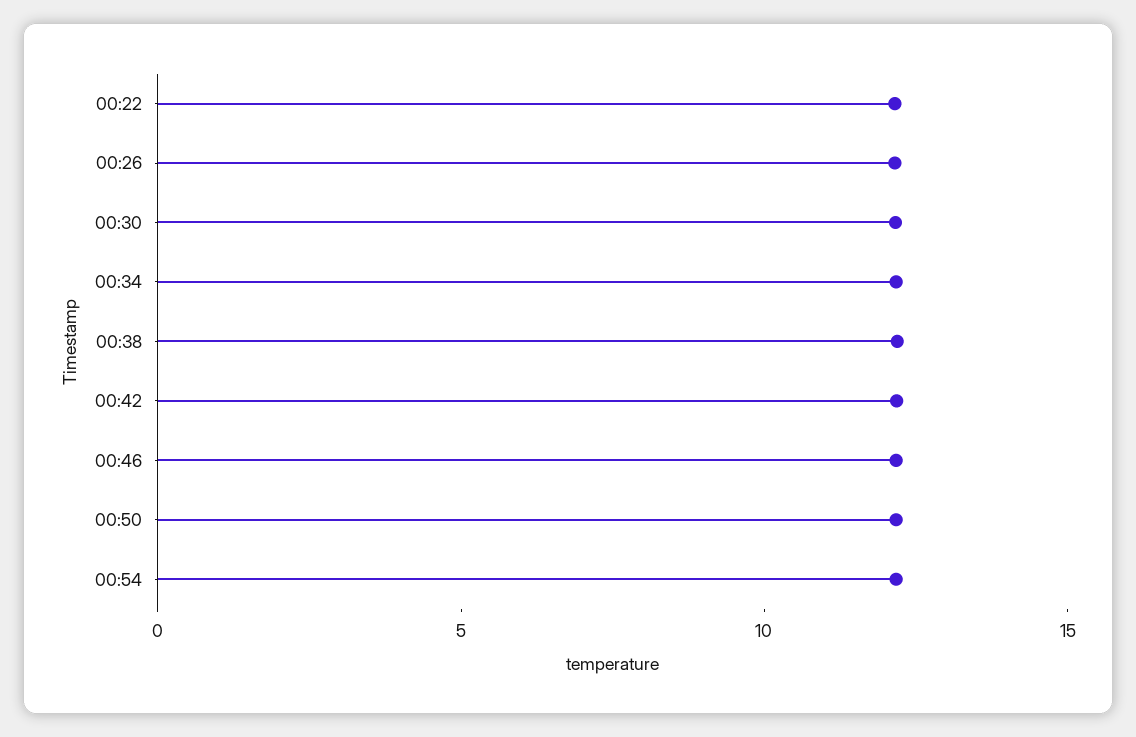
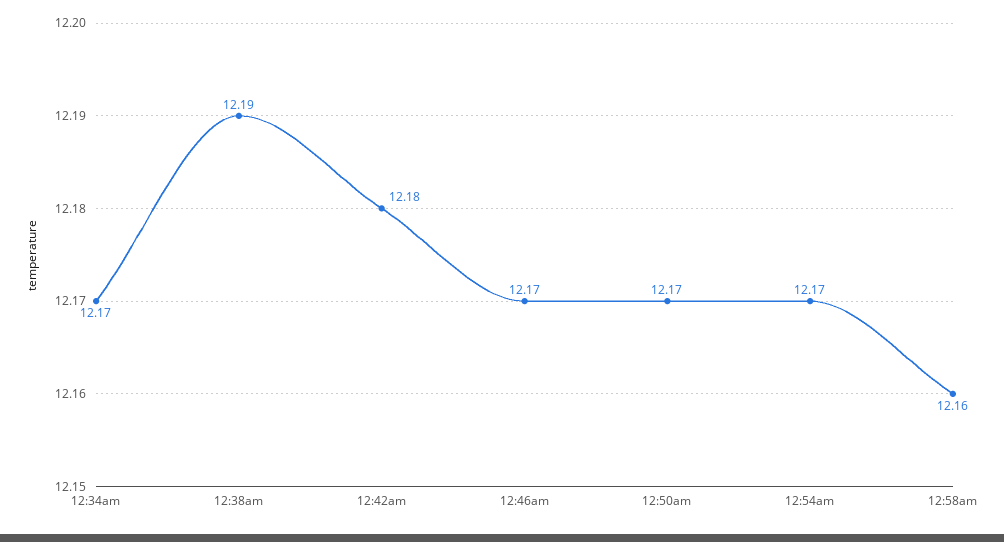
00:22: 12 -> none
00:26: 12 -> none
00:30: 12 -> none
12:58am: none -> 12.16

